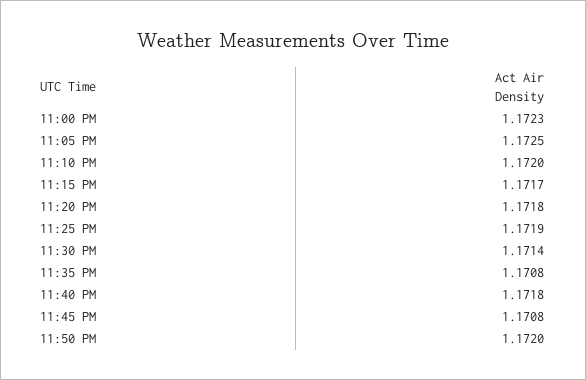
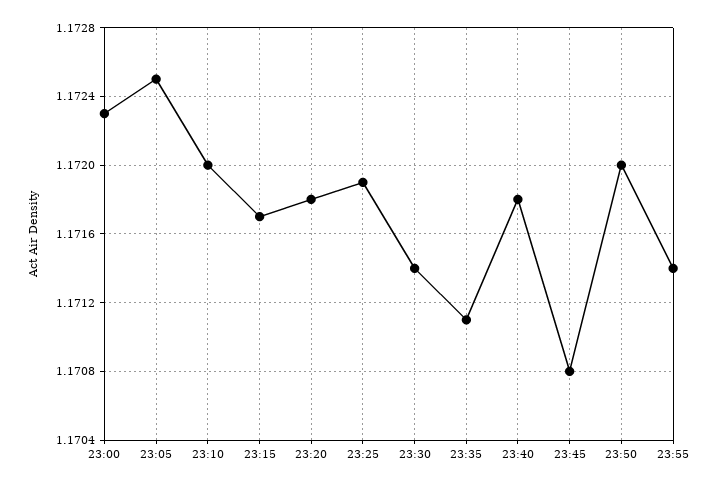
11:35 PM: 1.1708 -> 1.1711
23:55: none -> 1.1714

